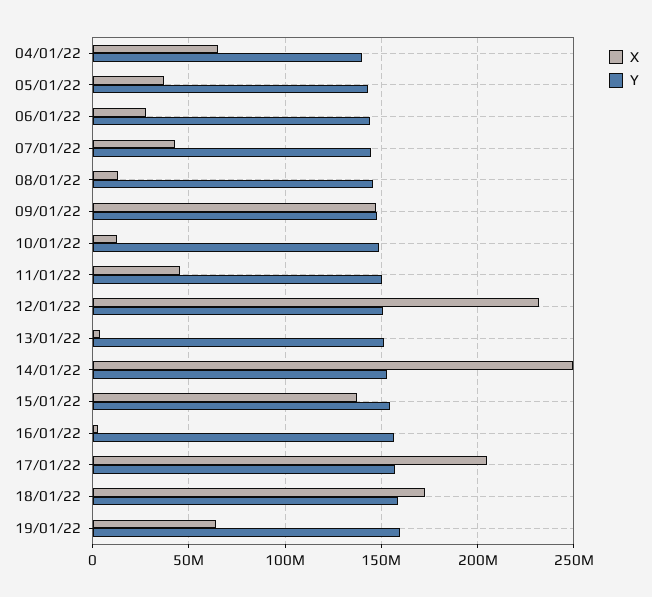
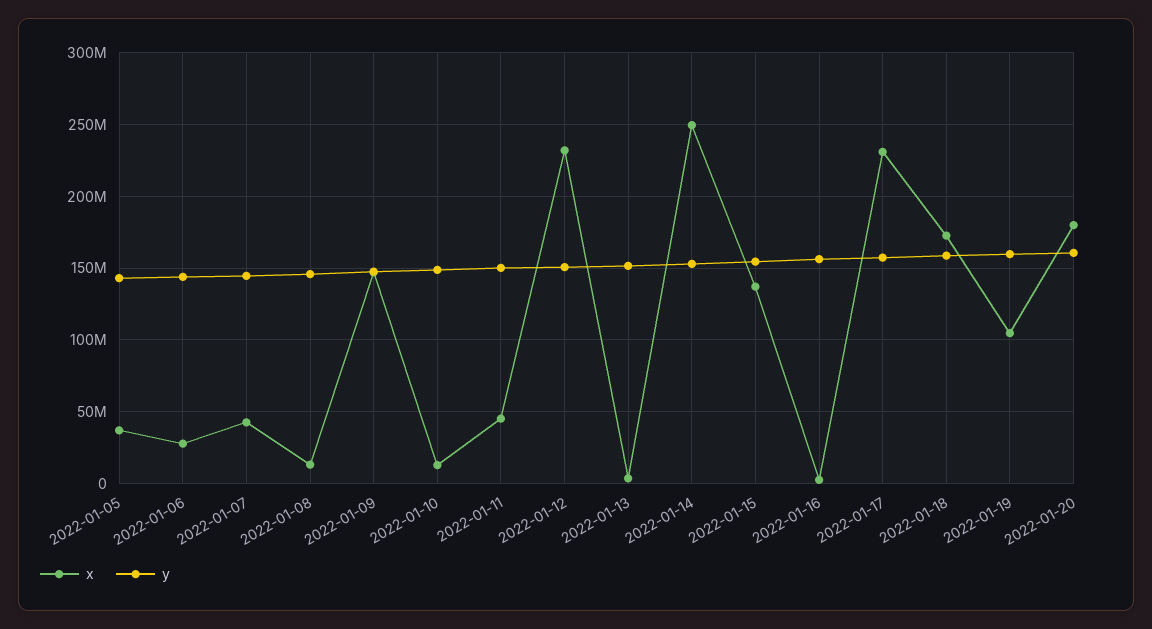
X, 04/01/22: 65000000 -> none
Y, 04/01/22: 140000000 -> none
X, 17/01/22: 205000000 -> 230000000
X, 19/01/22: 65000000 -> 105000000
X, 2022-01-20: none -> 180000000
Y, 2022-01-20: none -> 160000000

